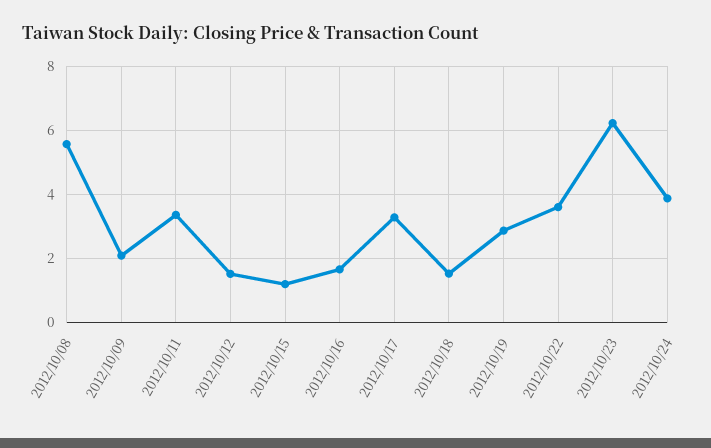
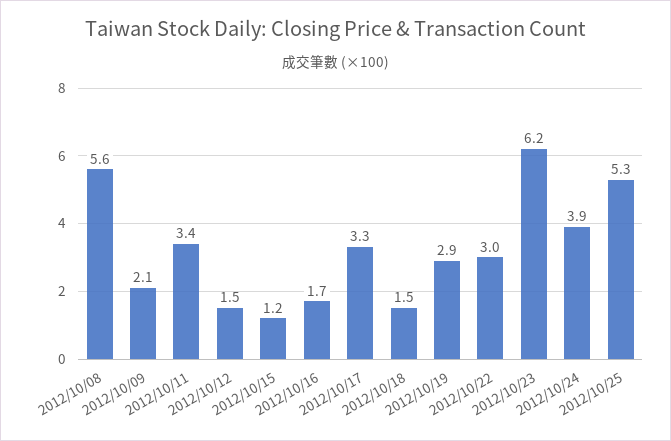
2012/10/22: 3.6 -> 3
2012/10/25: none -> 5.3

